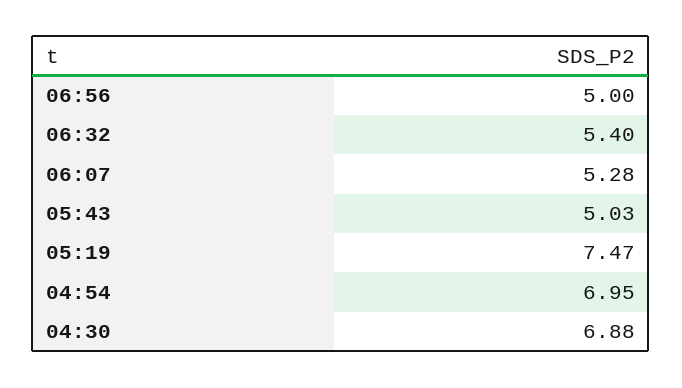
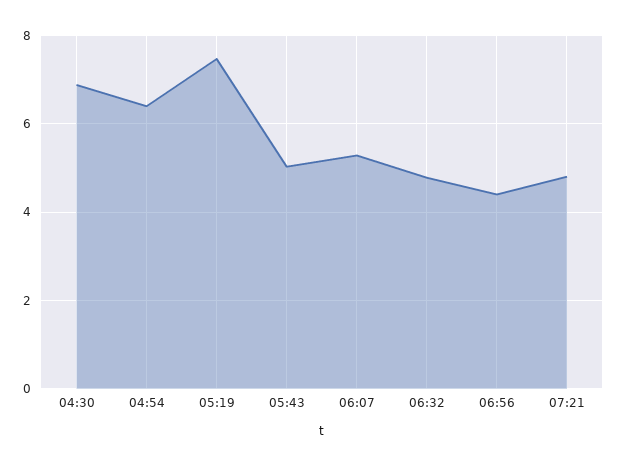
06:56: 5 -> 4.4
06:32: 5.4 -> 4.8
04:54: 6.95 -> 6.4
07:21: none -> 4.8

